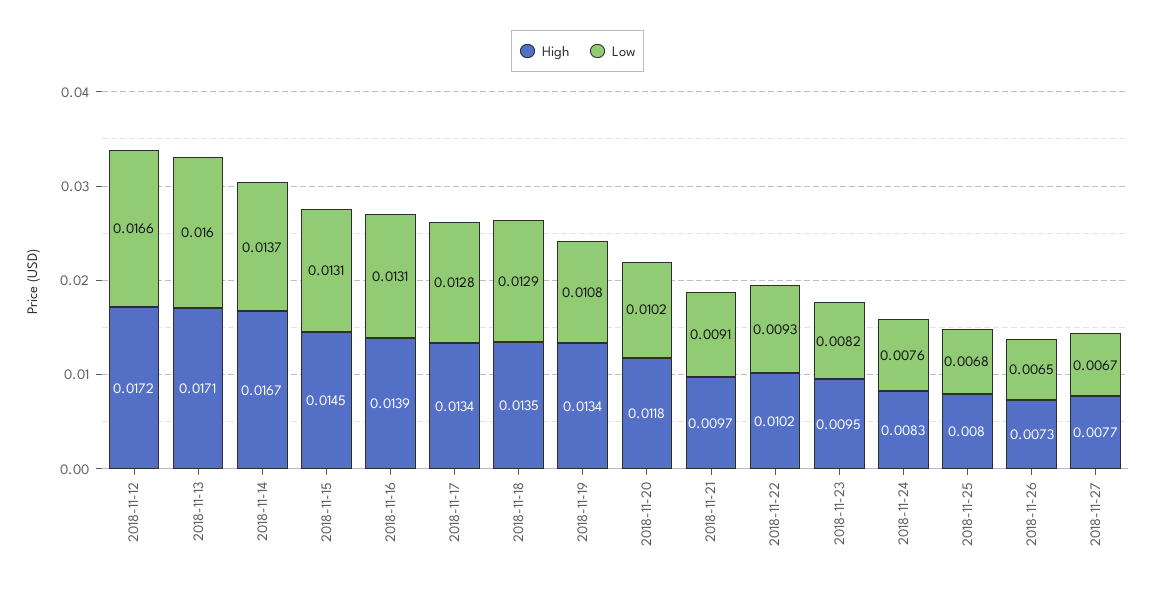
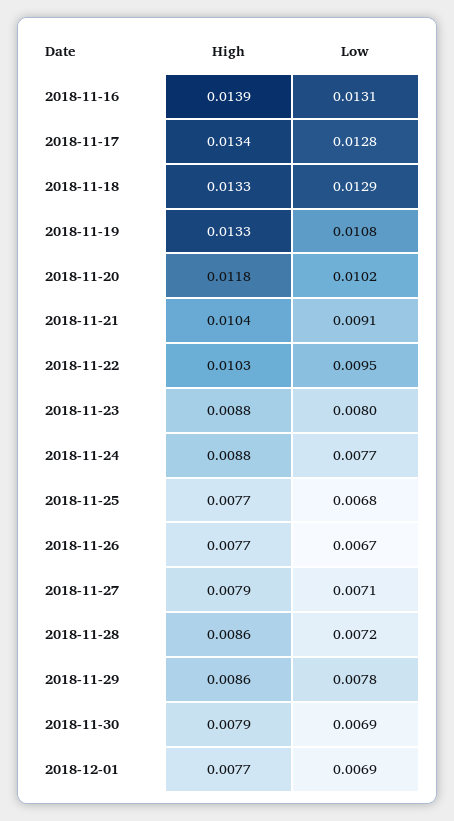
High, 2018-11-12: 0.0172 -> none
Low, 2018-11-12: 0.0166 -> none
High, 2018-11-13: 0.0171 -> none
Low, 2018-11-13: 0.016 -> none
High, 2018-11-14: 0.0167 -> none
Low, 2018-11-14: 0.0137 -> none
High, 2018-11-15: 0.0145 -> none
Low, 2018-11-15: 0.0131 -> none
High, 2018-11-18: 0.0135 -> 0.0133
High, 2018-11-19: 0.0134 -> 0.0133
High, 2018-11-21: 0.0097 -> 0.0104
High, 2018-11-22: 0.0102 -> 0.0103
Low, 2018-11-22: 0.0093 -> 0.0095
High, 2018-11-23: 0.0095 -> 0.0088
Low, 2018-11-23: 0.0082 -> 0.008
High, 2018-11-24: 0.0083 -> 0.0088
Low, 2018-11-24: 0.0076 -> 0.0077
High, 2018-11-25: 0.008 -> 0.0077
High, 2018-11-26: 0.0073 -> 0.0077
Low, 2018-11-26: 0.0065 -> 0.0067
High, 2018-11-27: 0.0077 -> 0.0079
Low, 2018-11-27: 0.0067 -> 0.0071
High, 2018-11-28: none -> 0.0086
Low, 2018-11-28: none -> 0.0072
High, 2018-11-29: none -> 0.0086
Low, 2018-11-29: none -> 0.0078
High, 2018-11-30: none -> 0.0079
Low, 2018-11-30: none -> 0.0069
High, 2018-12-01: none -> 0.0077
Low, 2018-12-01: none -> 0.0069

